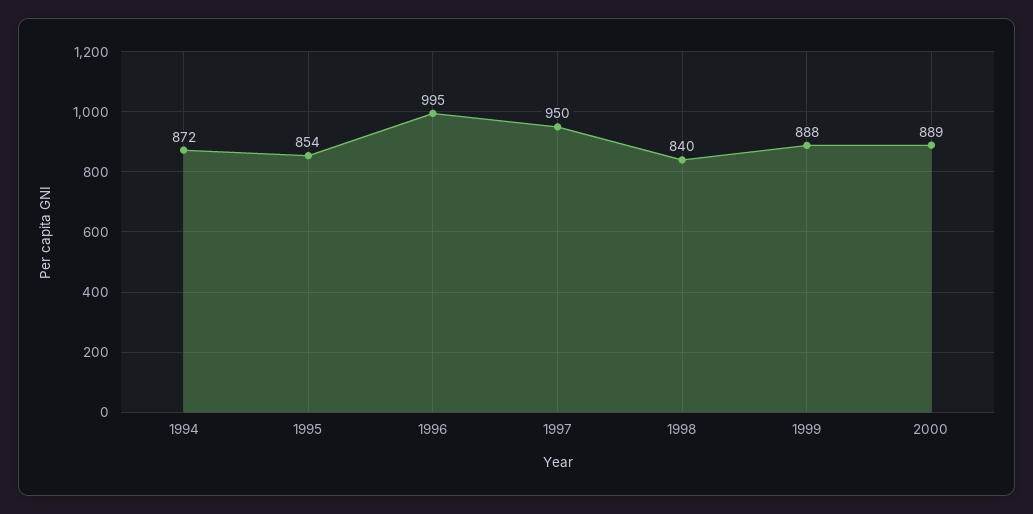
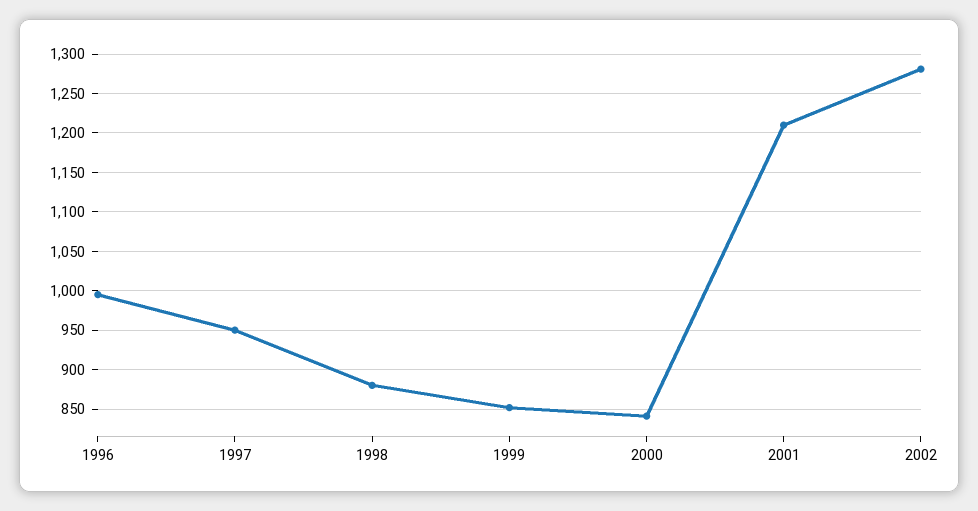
1994: 872 -> none
1995: 854 -> none
1998: 840 -> 880
1999: 888 -> 850
2000: 889 -> 840
2001: none -> 1210
2002: none -> 1280

